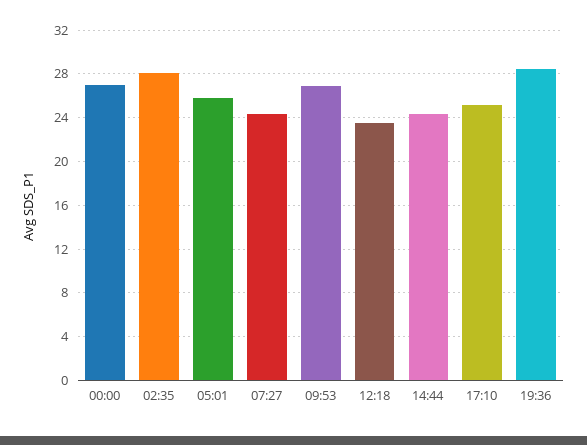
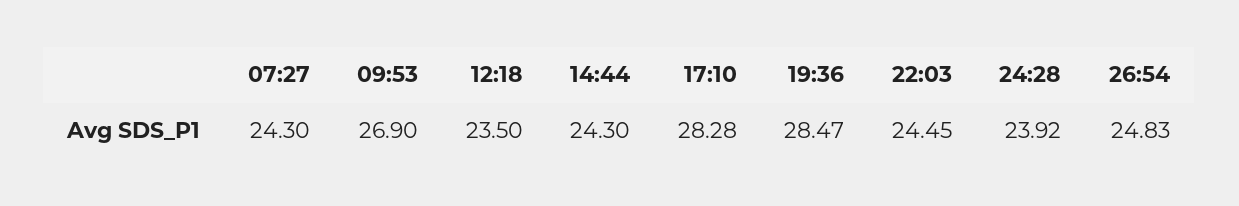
00:00: 27 -> none
02:35: 28 -> none
05:01: 26 -> none
17:10: 25 -> 28.28
22:03: none -> 24.45
24:28: none -> 23.92
26:54: none -> 24.83

